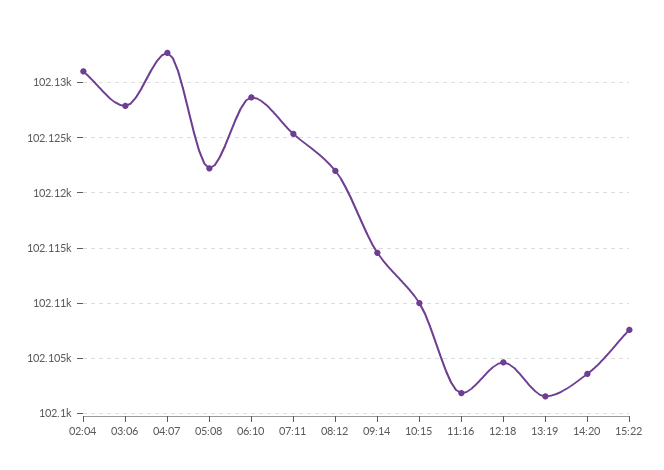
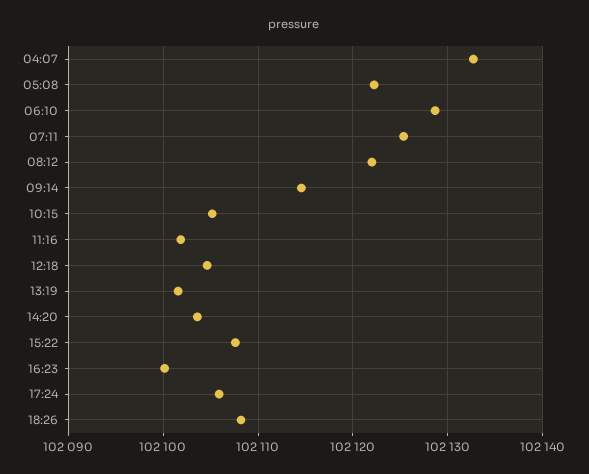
02:04: 102131 -> none
03:06: 102128 -> none
10:15: 102110 -> 102105
16:23: none -> 102100
17:24: none -> 102106
18:26: none -> 102108

